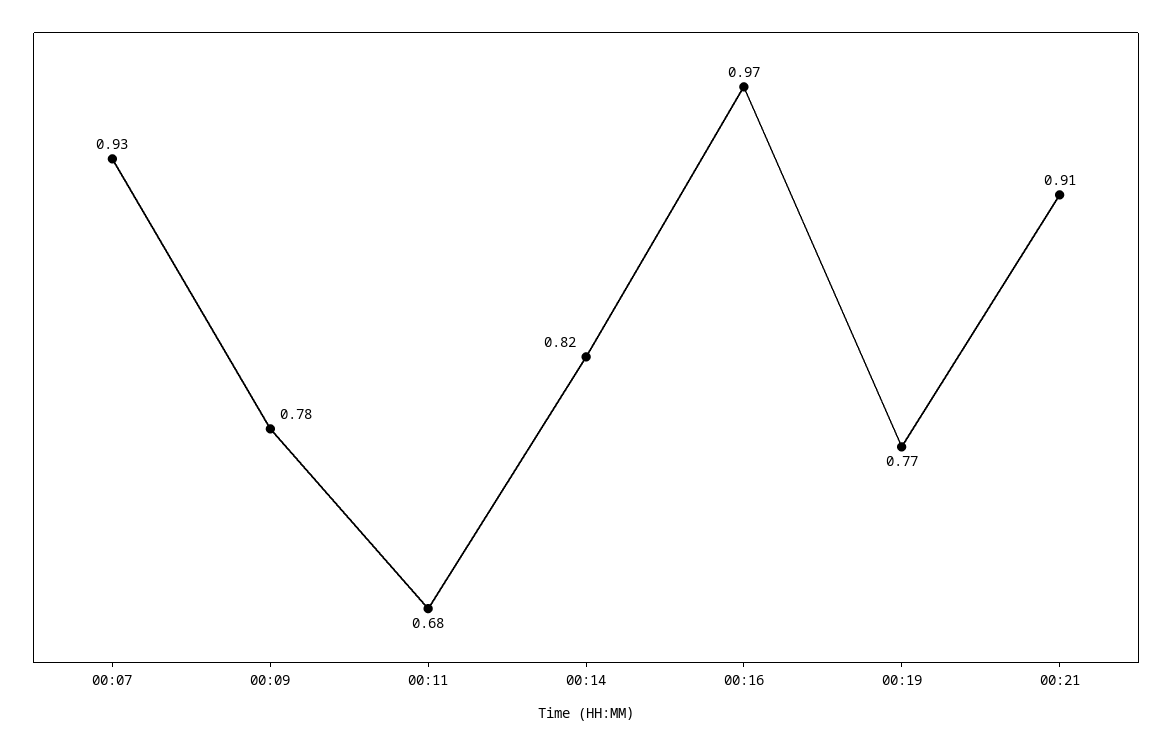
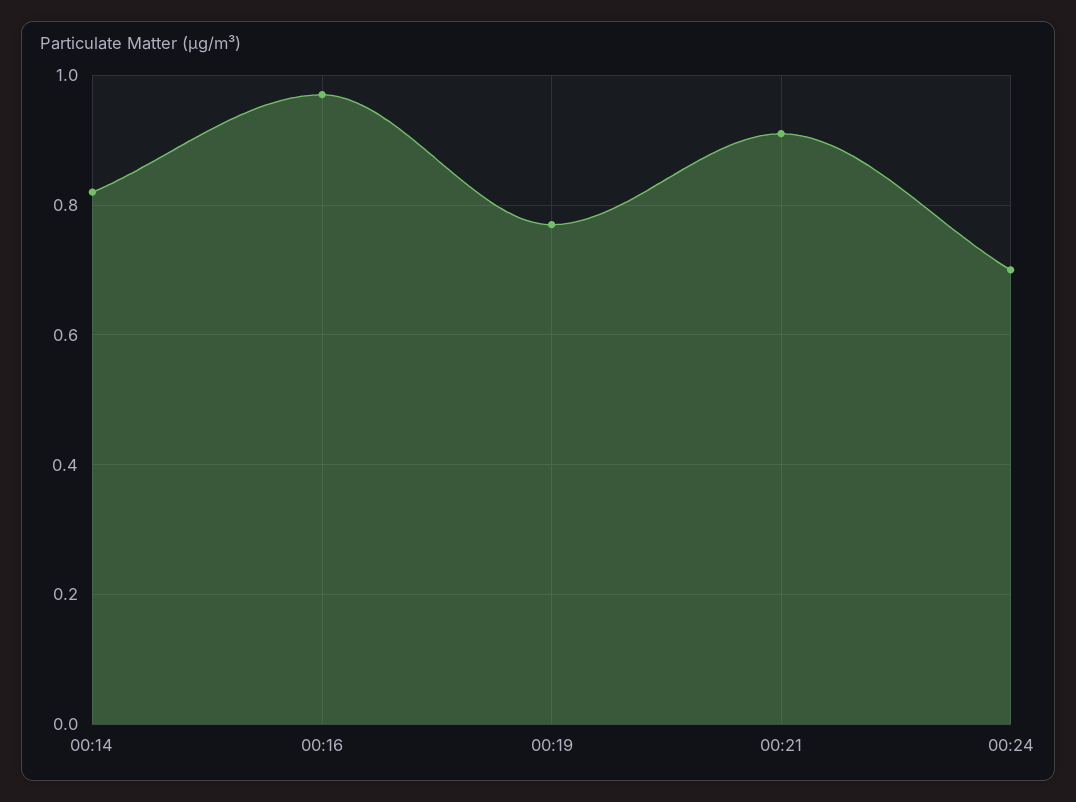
00:07: 0.93 -> none
00:09: 0.78 -> none
00:11: 0.68 -> none
00:24: none -> 0.7

